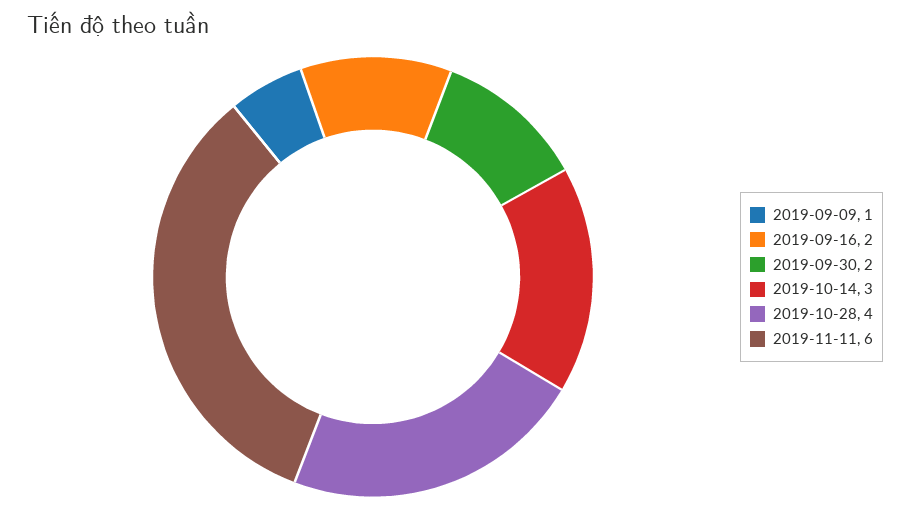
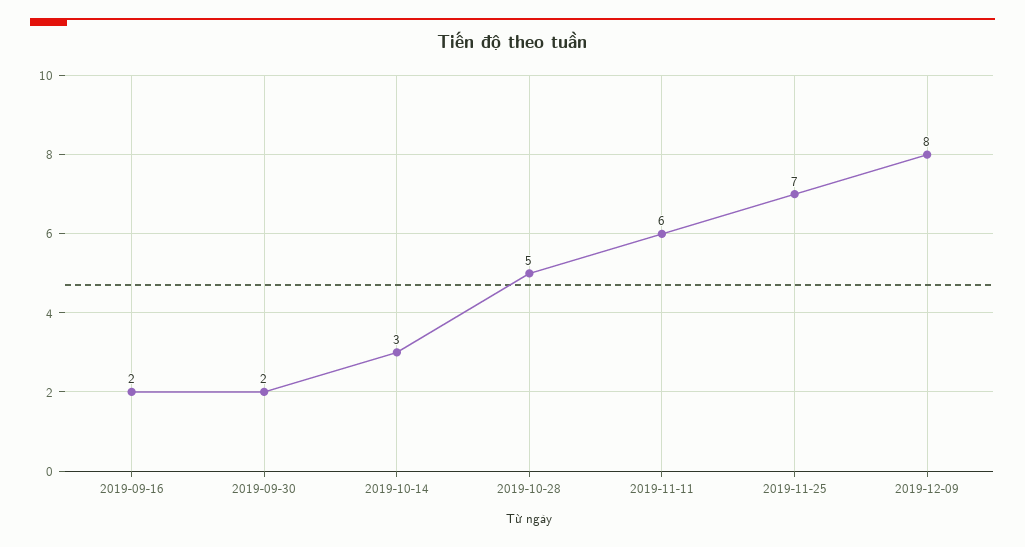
2019-09-09: 1 -> none
2019-10-28: 4 -> 5
2019-11-25: none -> 7
2019-12-09: none -> 8

